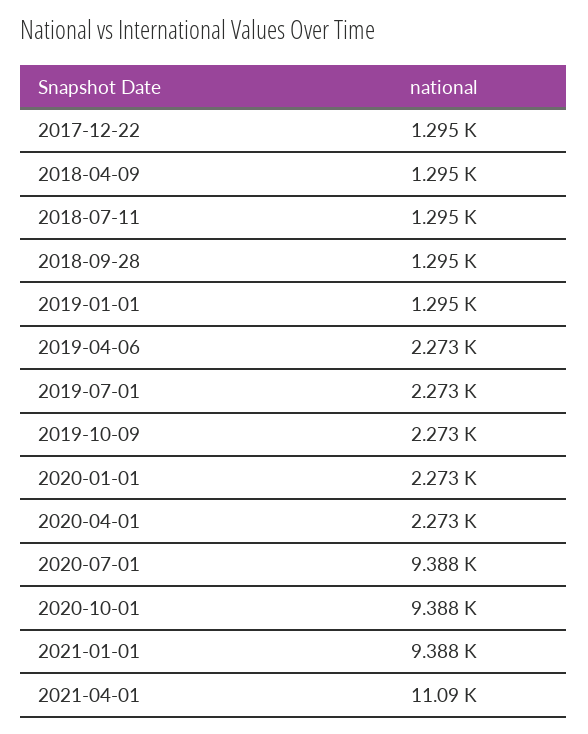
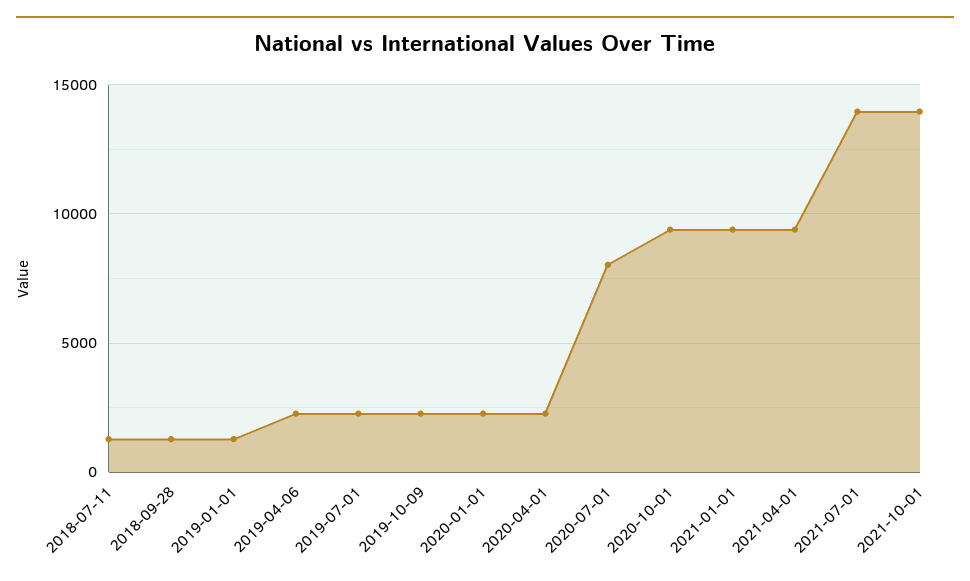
2017-12-22: 1295 -> none
2018-04-09: 1295 -> none
2020-07-01: 9388 -> 8000
2021-04-01: 11090 -> 9500
2021-07-01: none -> 14000
2021-10-01: none -> 14000

